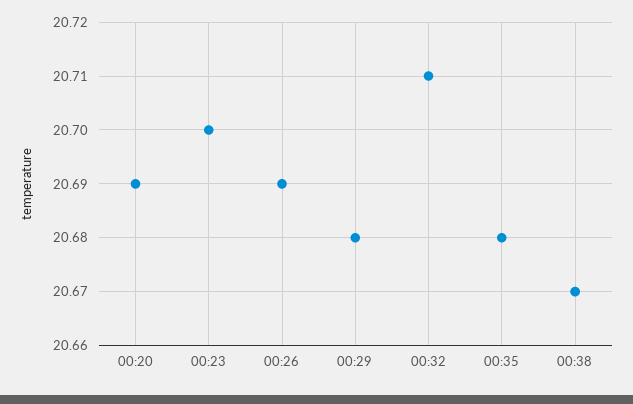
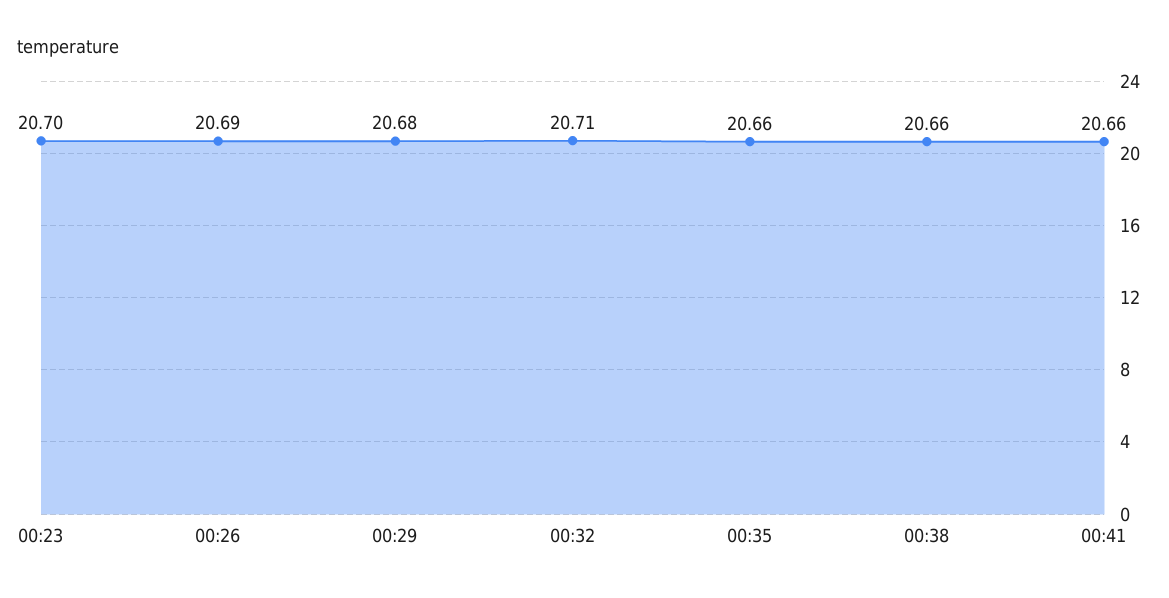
00:20: 20.69 -> none
00:35: 20.68 -> 20.66
00:38: 20.67 -> 20.66
00:41: none -> 20.66

